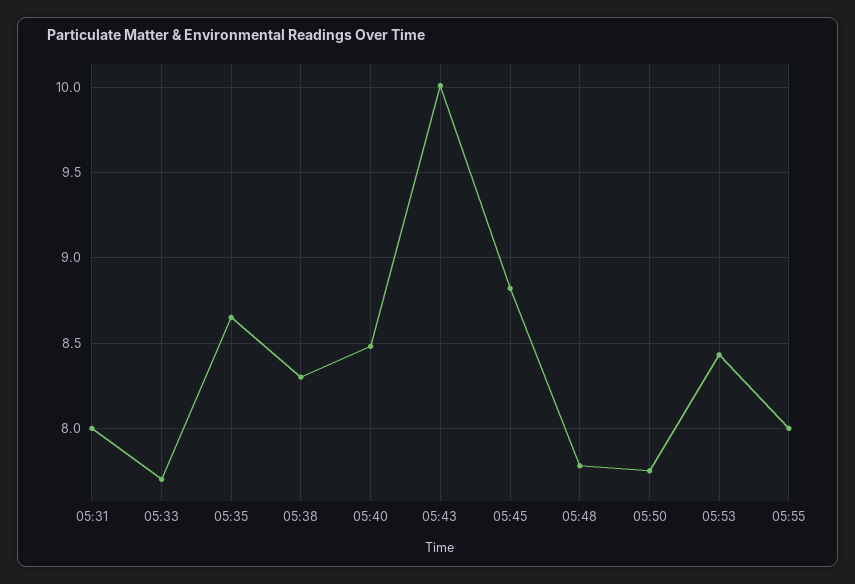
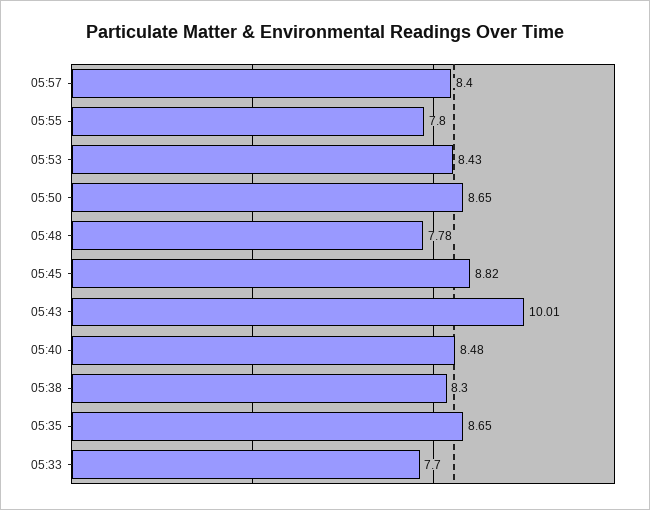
05:31: 8 -> none
05:50: 7.75 -> 8.65
05:55: 8 -> 7.8
05:57: none -> 8.4

